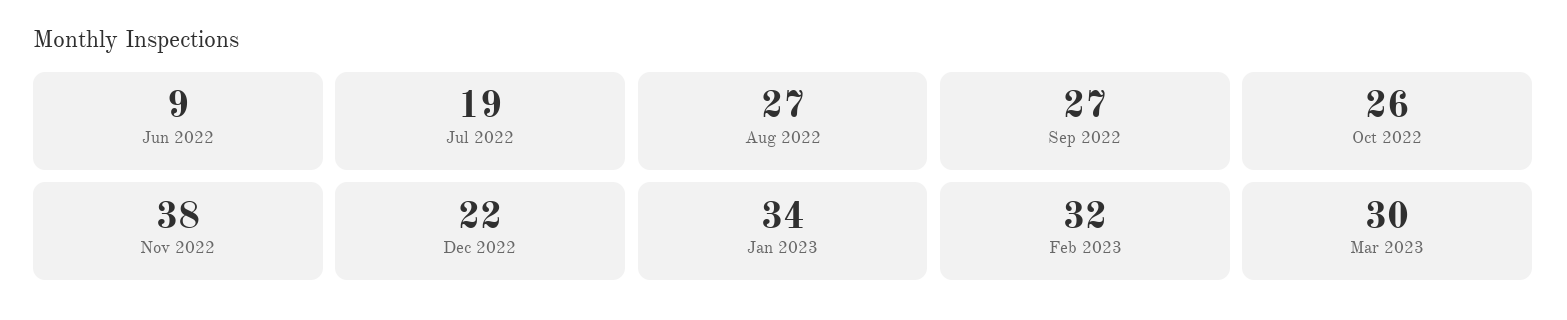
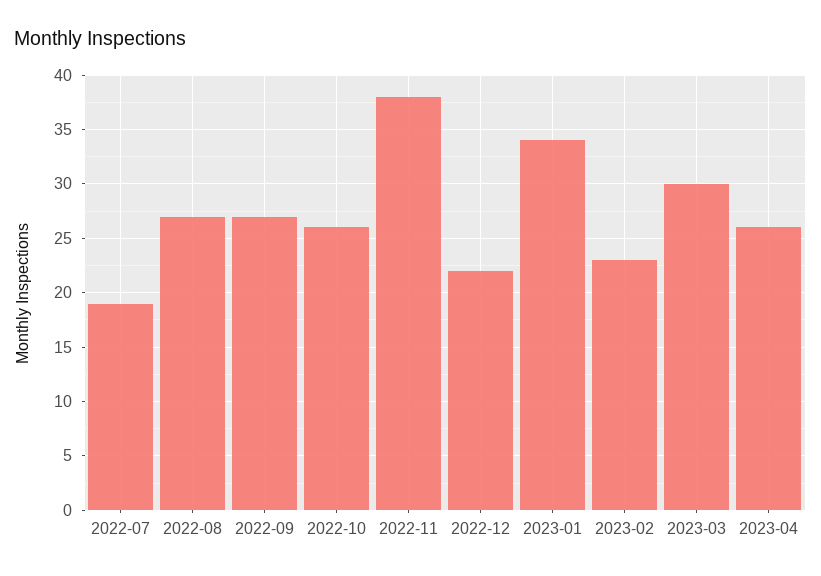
Jun 2022: 9 -> none
Feb 2023: 32 -> 23
2023-04: none -> 26

